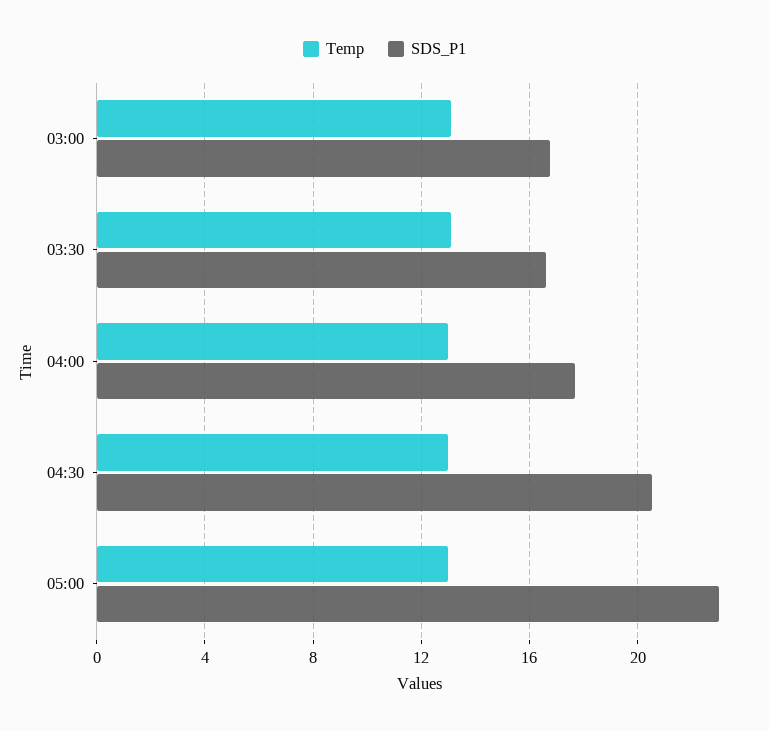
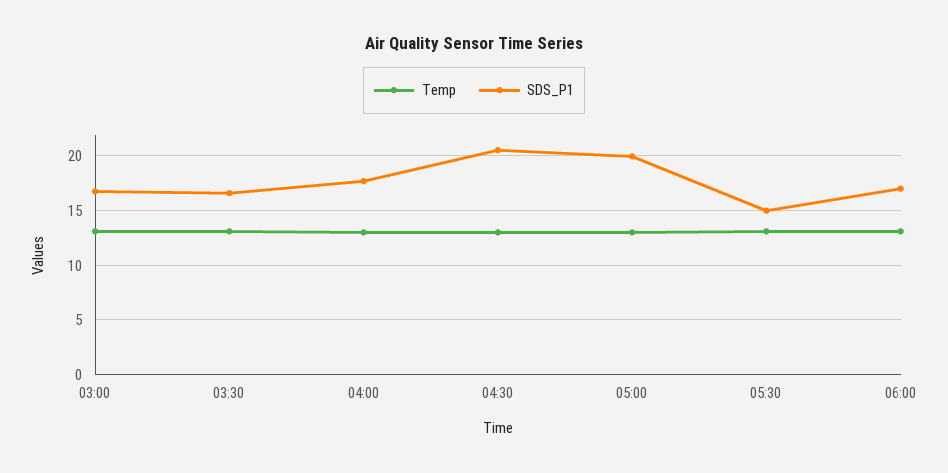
SDS_P1, 05:00: 23 -> 20
Temp, 05:30: none -> 13
SDS_P1, 05:30: none -> 15
Temp, 06:00: none -> 13
SDS_P1, 06:00: none -> 17

